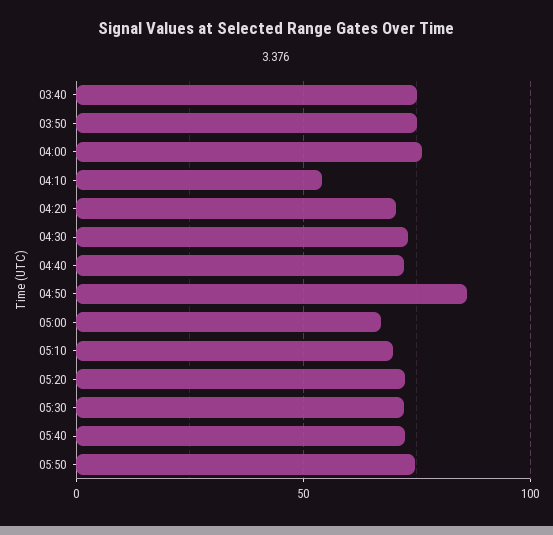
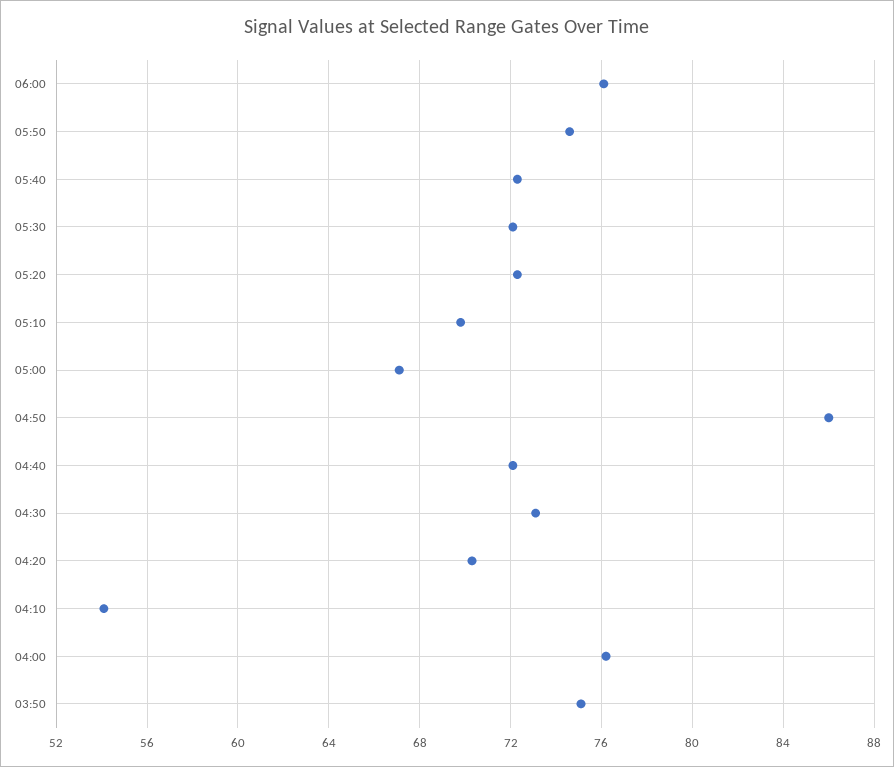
03:40: 75 -> none
06:00: none -> 76

